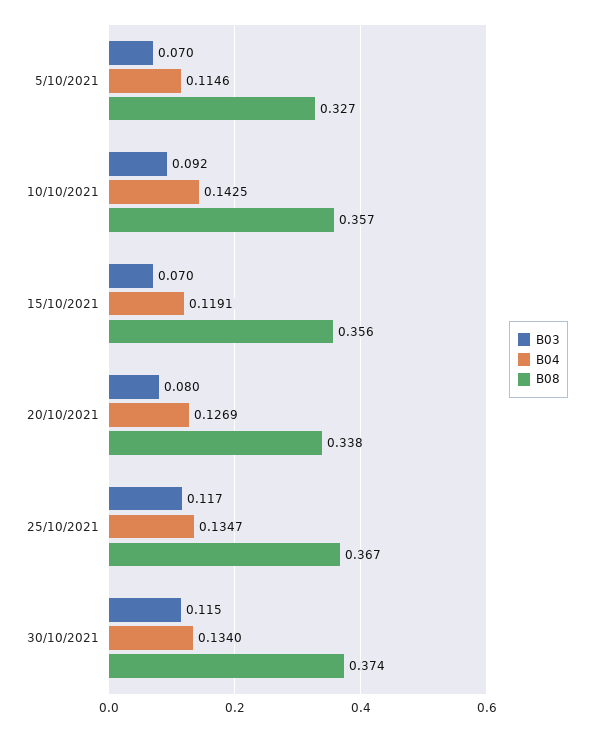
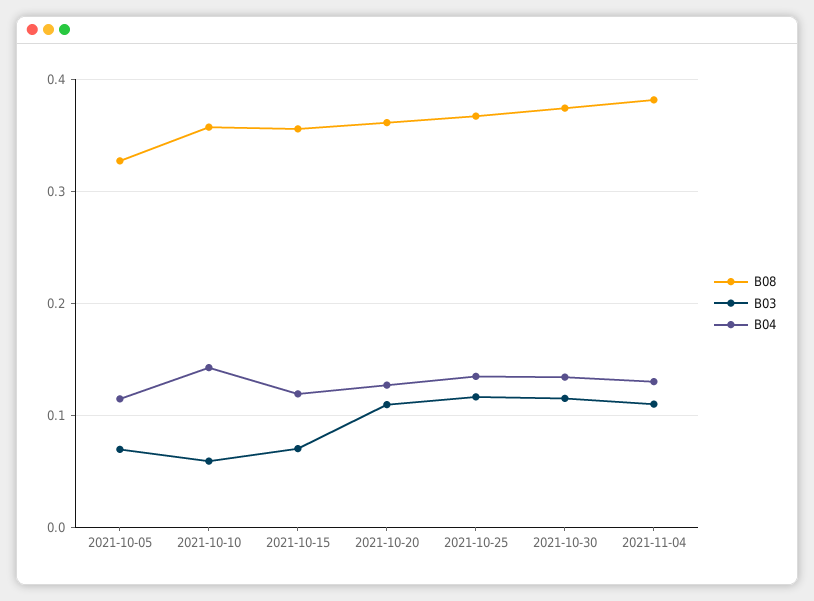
B03, 10/10/2021: 0.092 -> 0.06
B03, 20/10/2021: 0.08 -> 0.11
B08, 20/10/2021: 0.338 -> 0.36
B08, 2021-11-04: none -> 0.38
B03, 2021-11-04: none -> 0.11
B04, 2021-11-04: none -> 0.13

